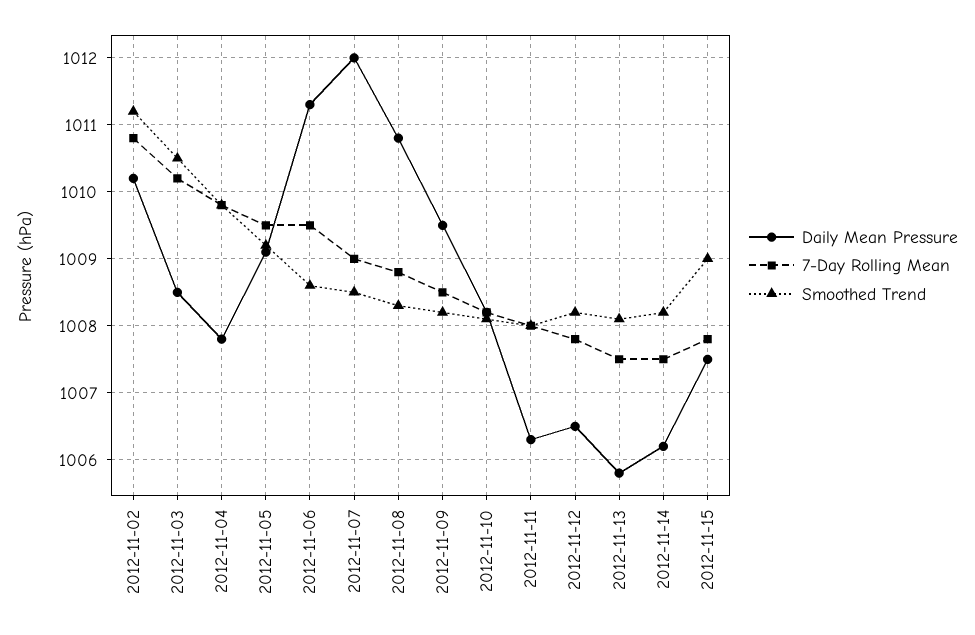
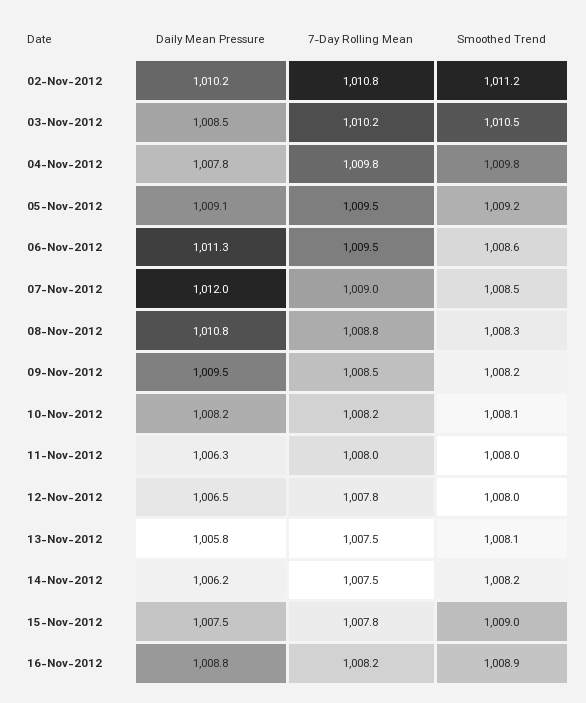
Smoothed Trend, 2012-11-12: 1008.2 -> 1008
Daily Mean Pressure, 16-Nov-2012: none -> 1008.8
7-Day Rolling Mean, 16-Nov-2012: none -> 1008.2
Smoothed Trend, 16-Nov-2012: none -> 1008.9

